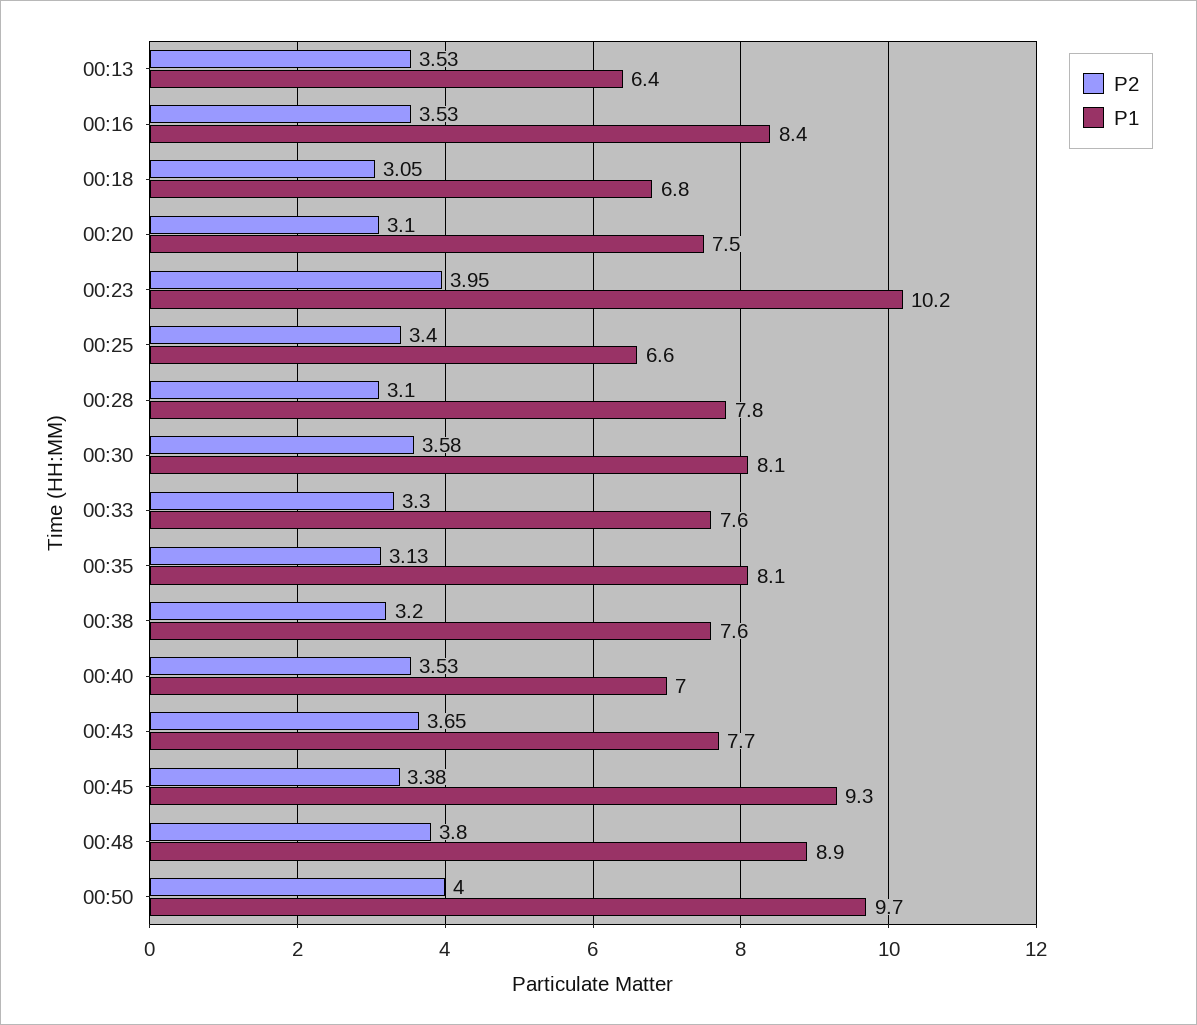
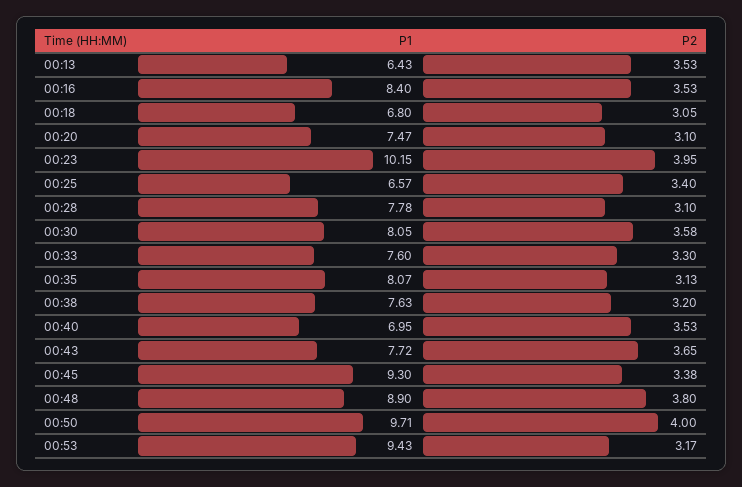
P1, 00:53: none -> 9.43
P2, 00:53: none -> 3.17

